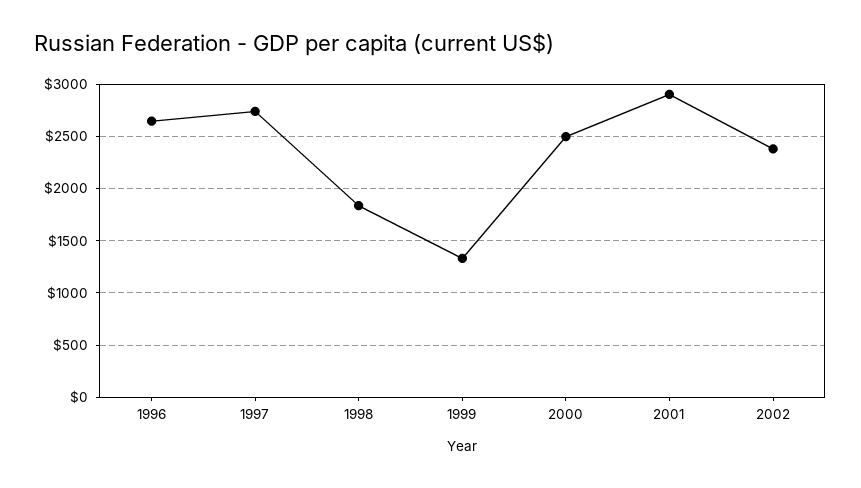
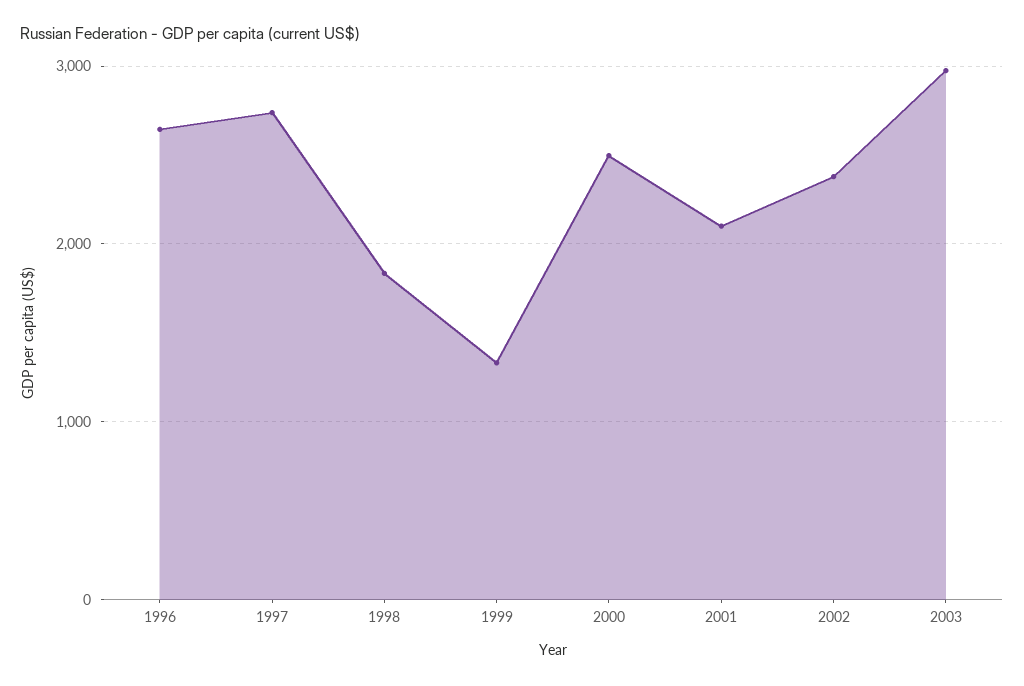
2001: 2900 -> 2100
2003: none -> 3000

